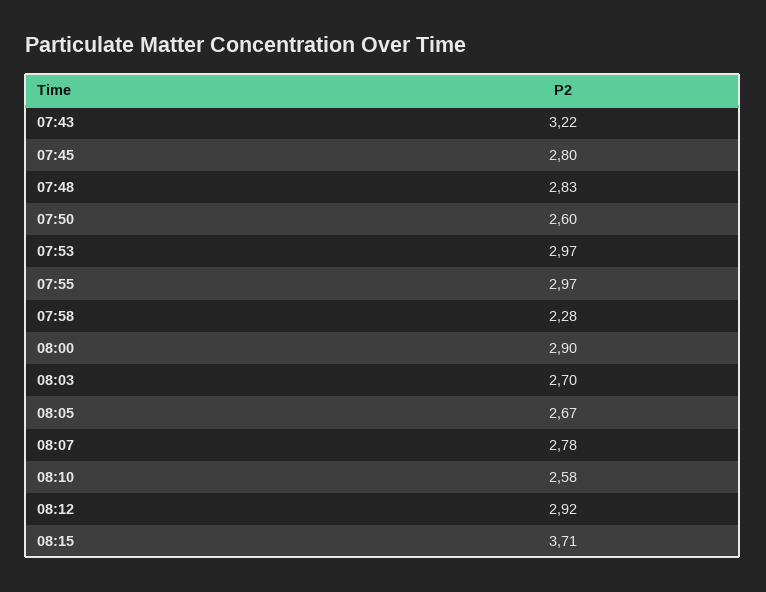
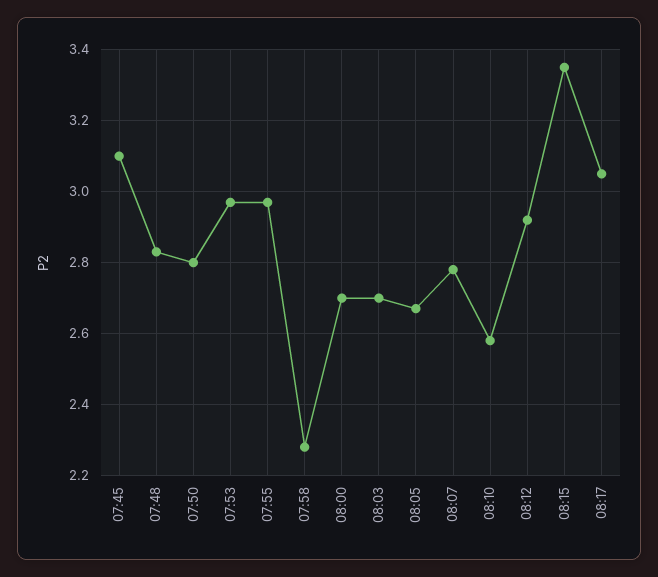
07:43: 3.22 -> none
07:45: 2.8 -> 3.1
07:50: 2.6 -> 2.8
08:00: 2.9 -> 2.7
08:15: 3.71 -> 3.35
08:17: none -> 3.05

